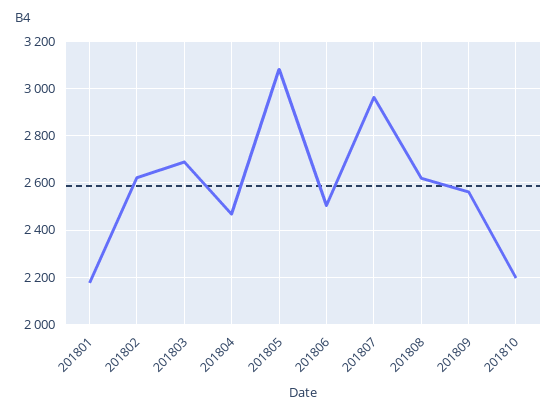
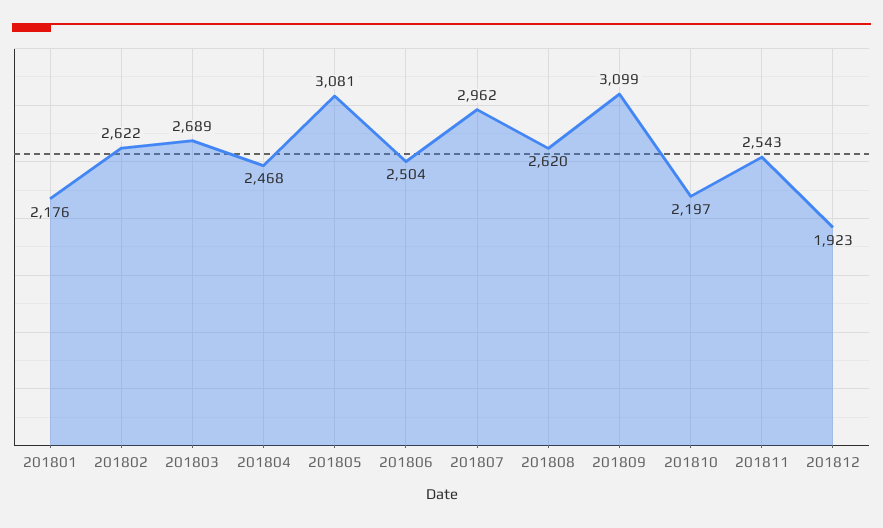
201809: 2550 -> 3099
201811: none -> 2543
201812: none -> 1923

